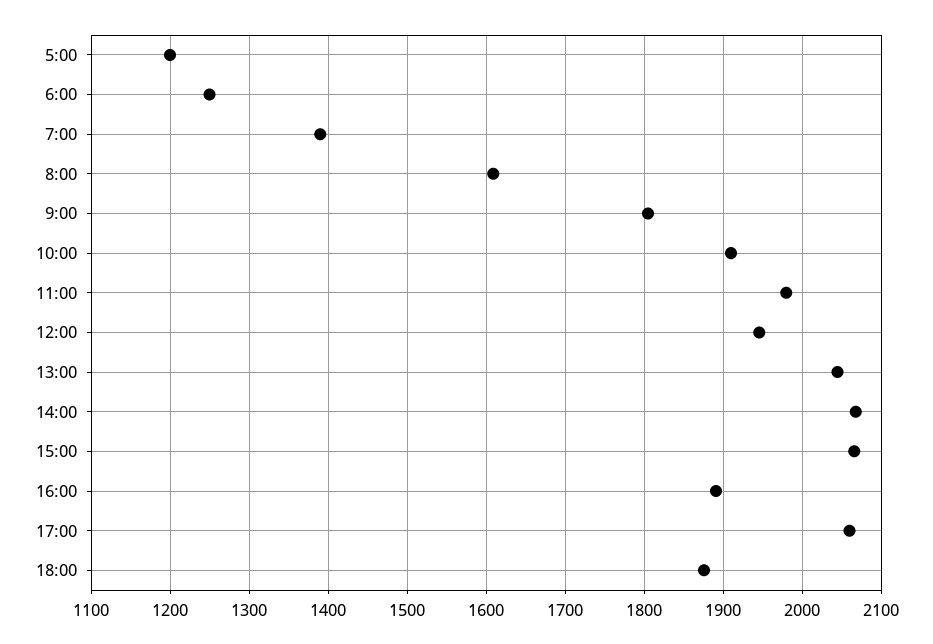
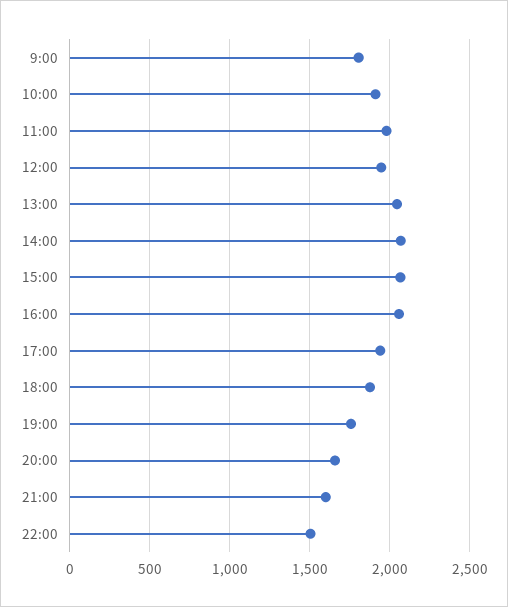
5:00: 1200 -> none
6:00: 1250 -> none
7:00: 1390 -> none
8:00: 1610 -> none
16:00: 1890 -> 2050
17:00: 2060 -> 1950
19:00: none -> 1750
20:00: none -> 1650
21:00: none -> 1600
22:00: none -> 1500

